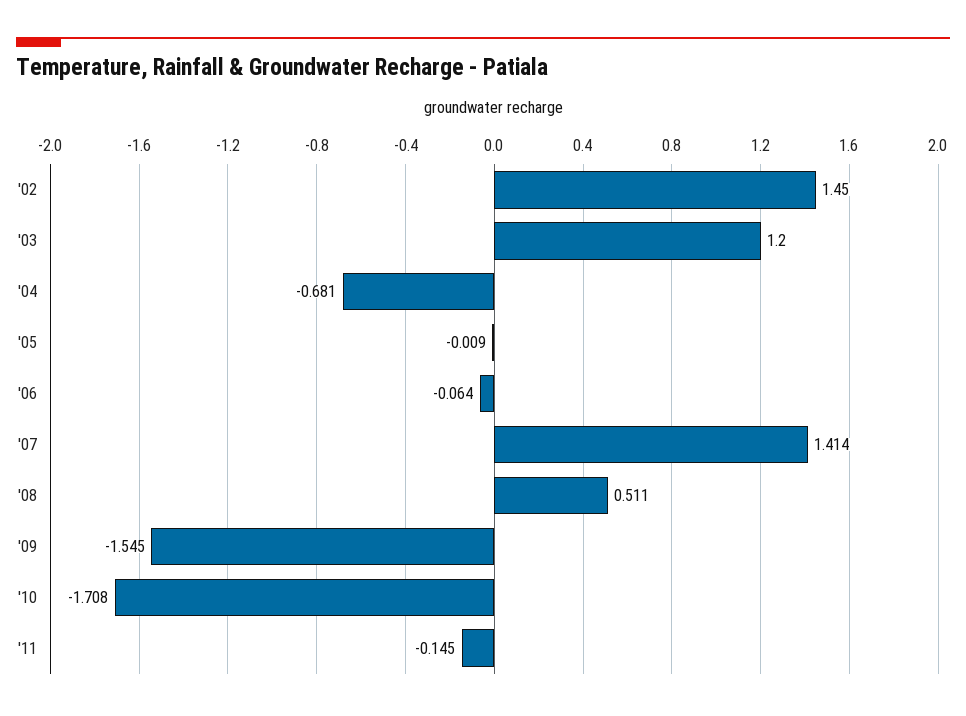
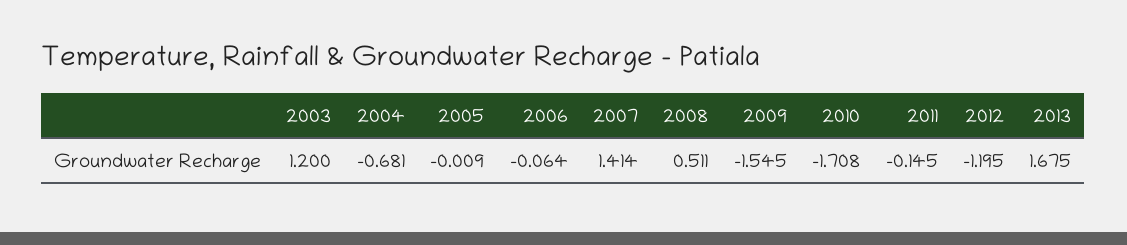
'02: 1.45 -> none
2012: none -> -1.195
2013: none -> 1.675

